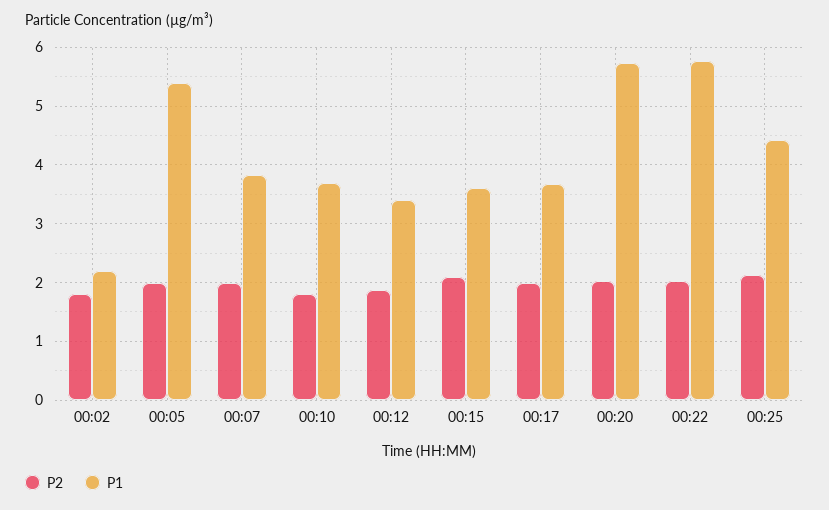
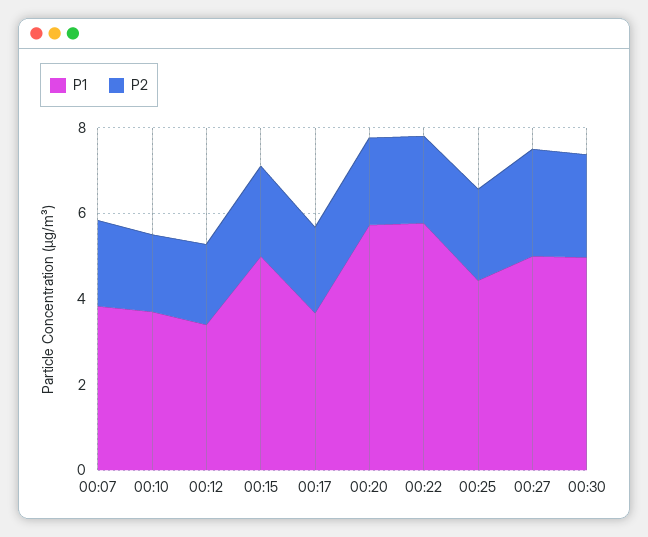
P2, 00:02: 1.8 -> none
P1, 00:02: 2.2 -> none
P2, 00:05: 2 -> none
P1, 00:05: 5.4 -> none
P1, 00:15: 3.6 -> 5
P1, 00:27: none -> 5
P2, 00:27: none -> 2.5
P1, 00:30: none -> 5
P2, 00:30: none -> 2.5

